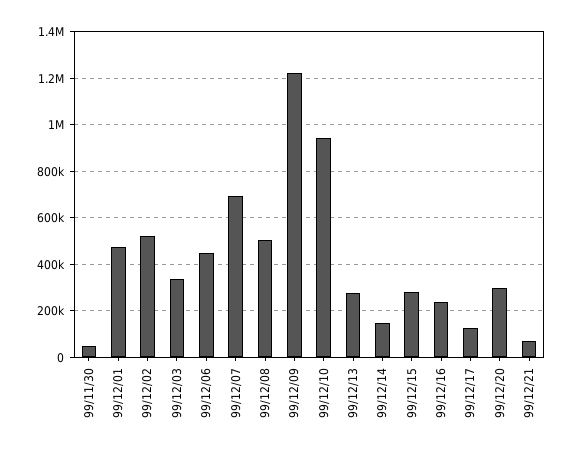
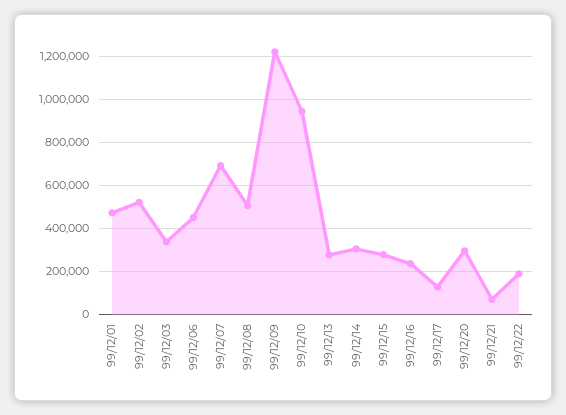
99/11/30: 50000 -> none
99/12/14: 150000 -> 300000
99/12/22: none -> 200000

